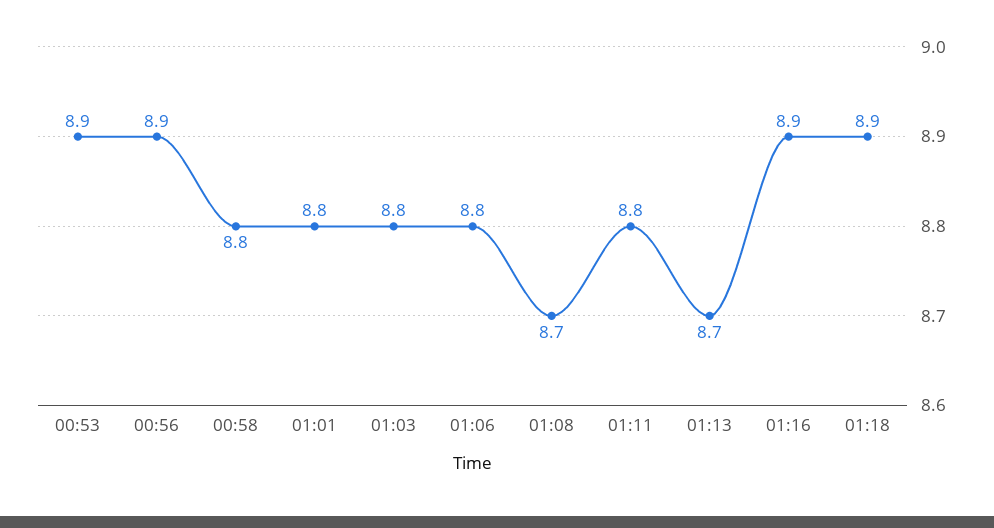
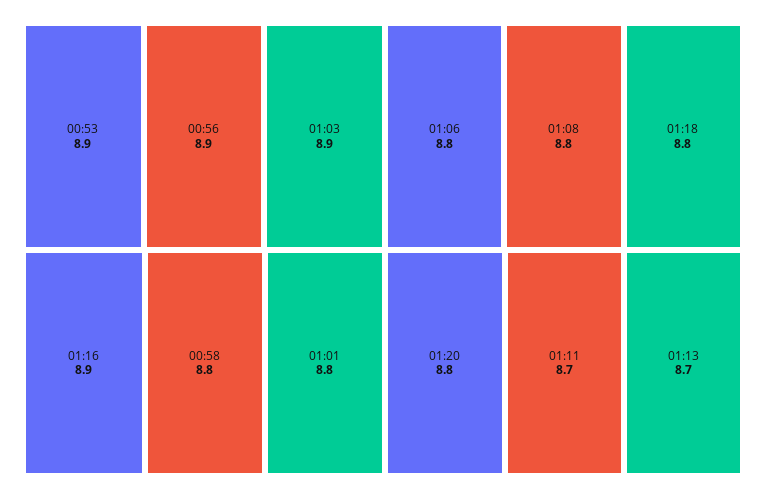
01:03: 8.8 -> 8.9
01:08: 8.7 -> 8.8
01:11: 8.8 -> 8.7
01:18: 8.9 -> 8.8
01:20: none -> 8.8

